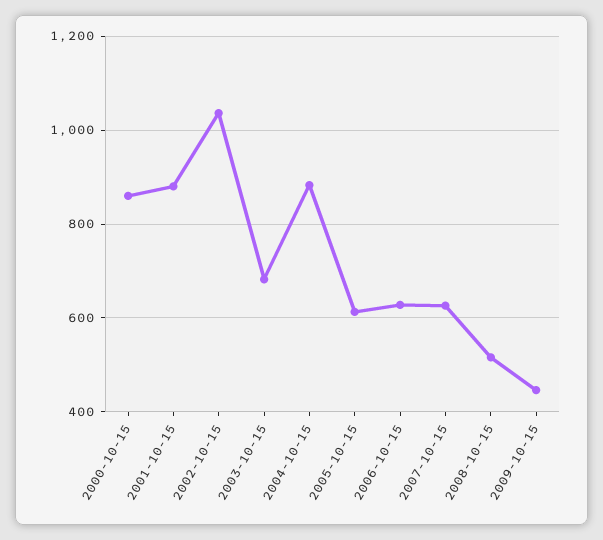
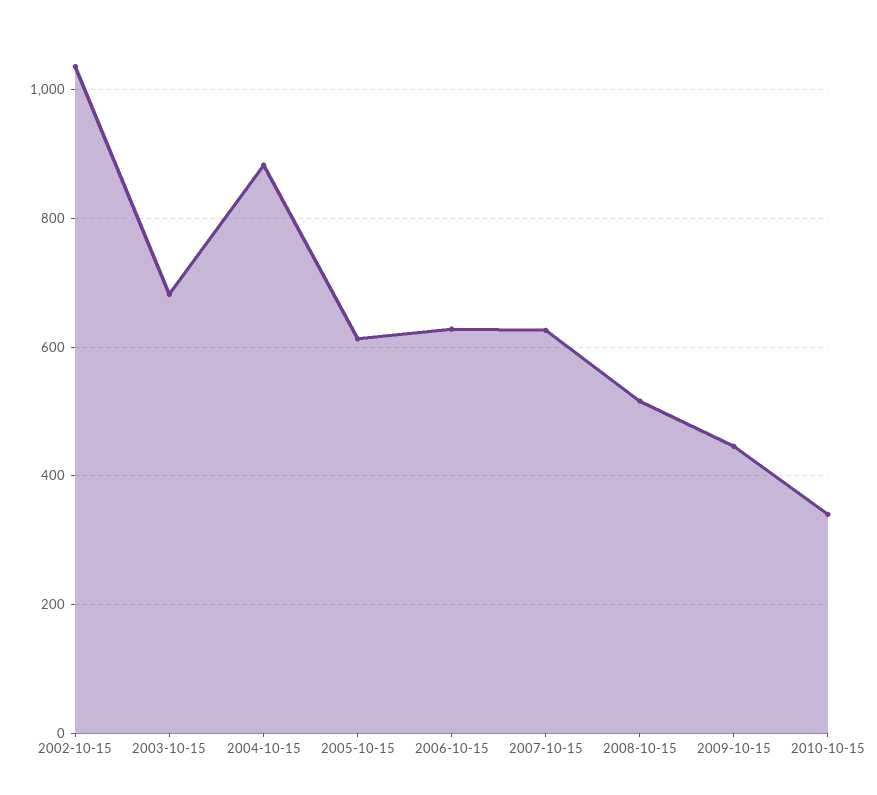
2000-10-15: 860 -> none
2001-10-15: 880 -> none
2010-10-15: none -> 340

